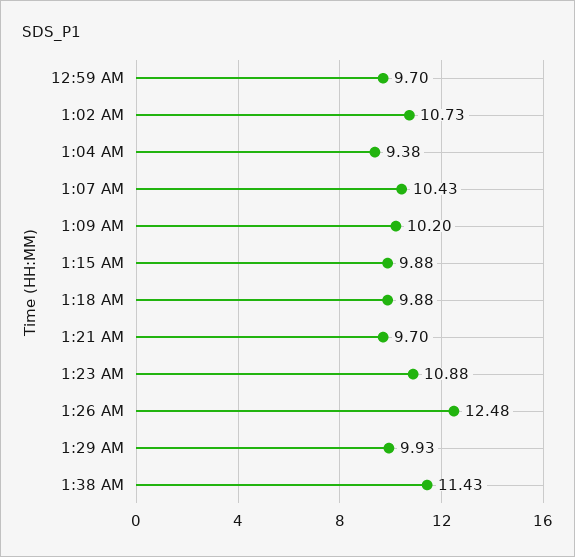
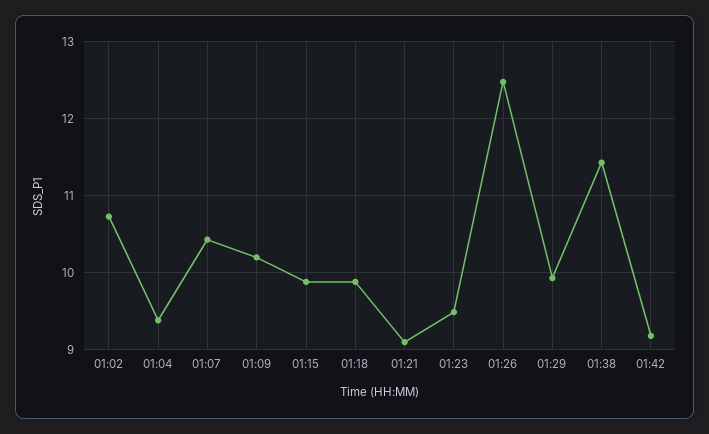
12:59 AM: 9.7 -> none
1:21 AM: 9.7 -> 9.1
1:23 AM: 10.88 -> 9.5
01:42: none -> 9.2

